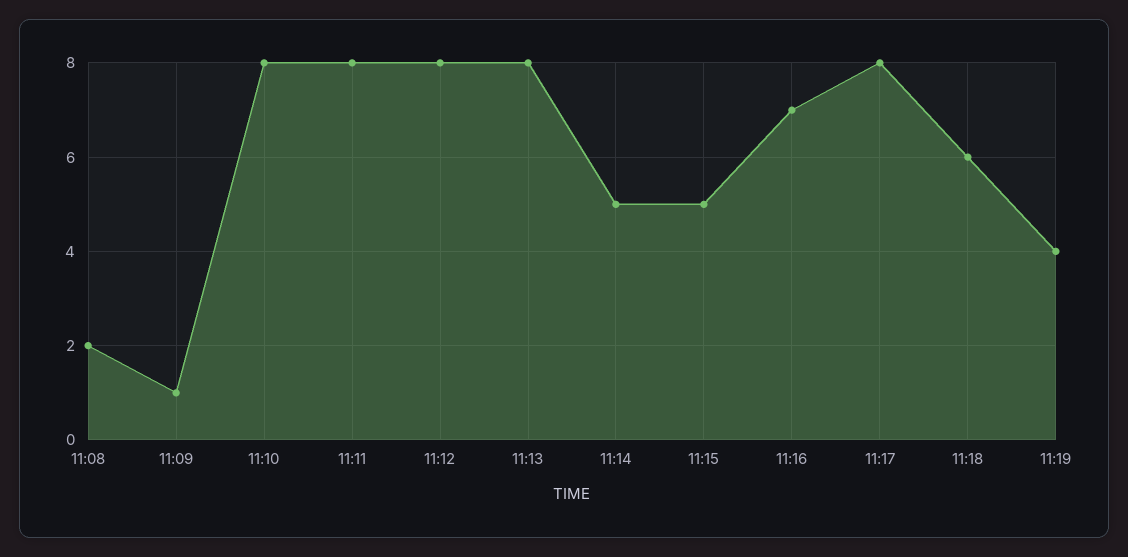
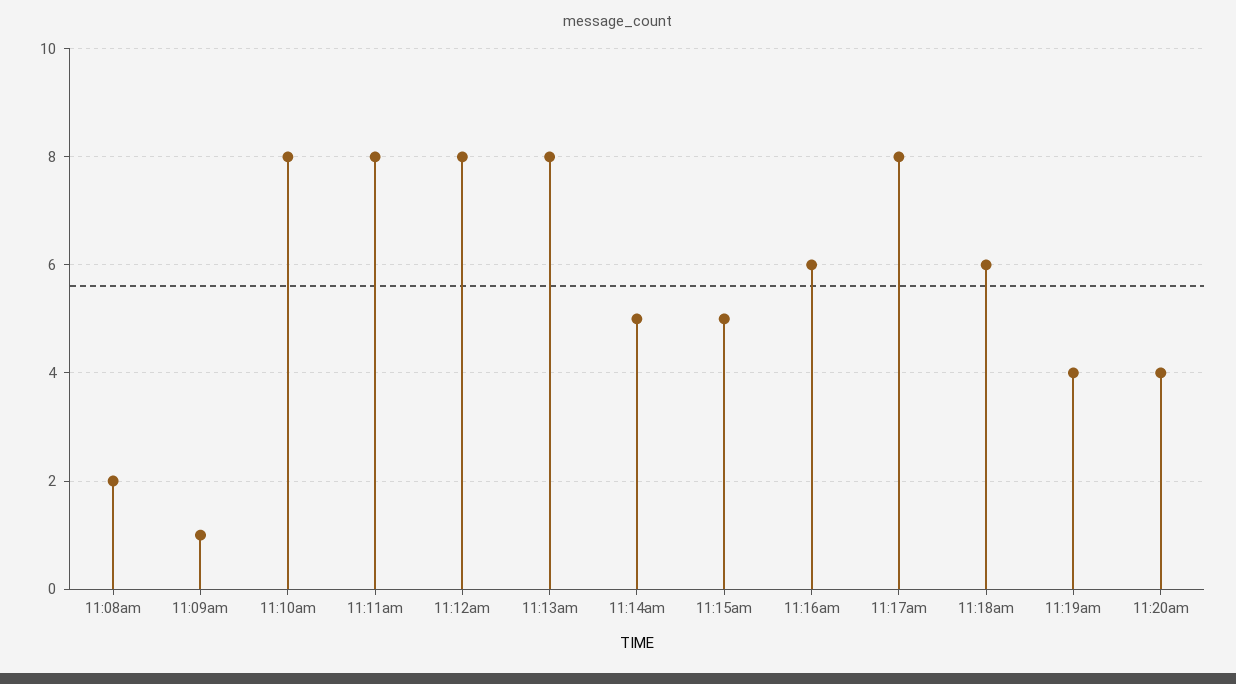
11:16: 7 -> 6
11:20am: none -> 4

